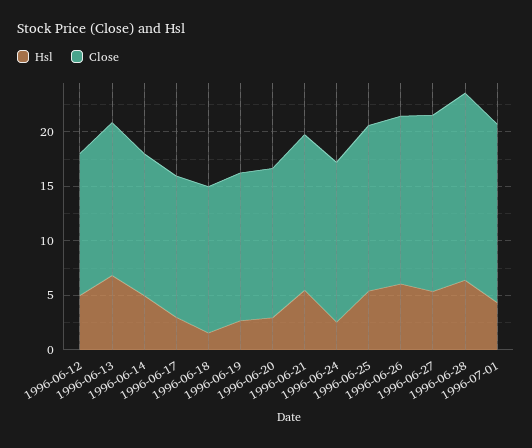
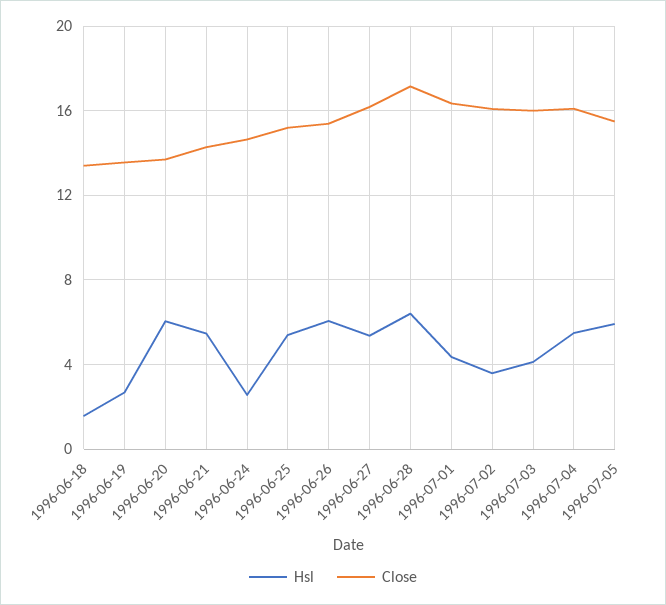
Hsl, 1996-06-12: 5 -> none
Close, 1996-06-12: 13 -> none
Hsl, 1996-06-13: 7 -> none
Close, 1996-06-13: 14 -> none
Hsl, 1996-06-14: 5 -> none
Close, 1996-06-14: 13 -> none
Hsl, 1996-06-17: 3 -> none
Close, 1996-06-17: 13 -> none
Hsl, 1996-06-20: 3 -> 6
Hsl, 1996-07-02: none -> 3.5
Close, 1996-07-02: none -> 16
Hsl, 1996-07-03: none -> 4
Close, 1996-07-03: none -> 16
Hsl, 1996-07-04: none -> 5.5
Close, 1996-07-04: none -> 16
Hsl, 1996-07-05: none -> 6
Close, 1996-07-05: none -> 15.5

